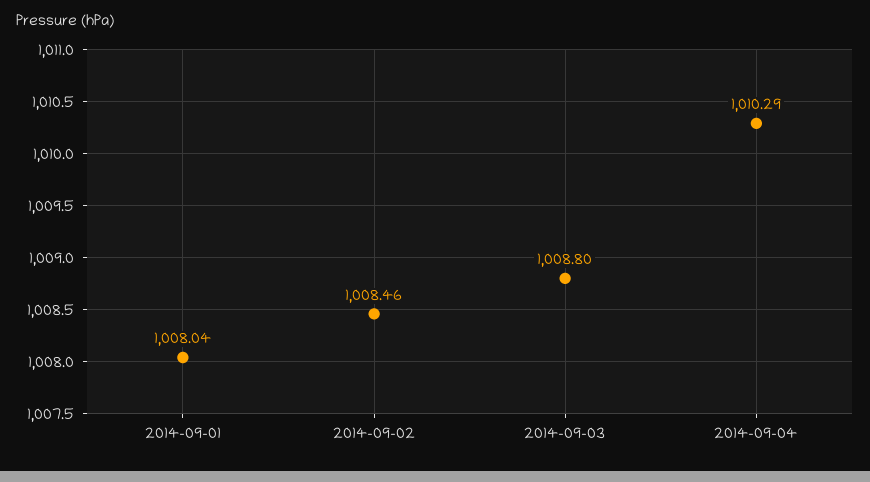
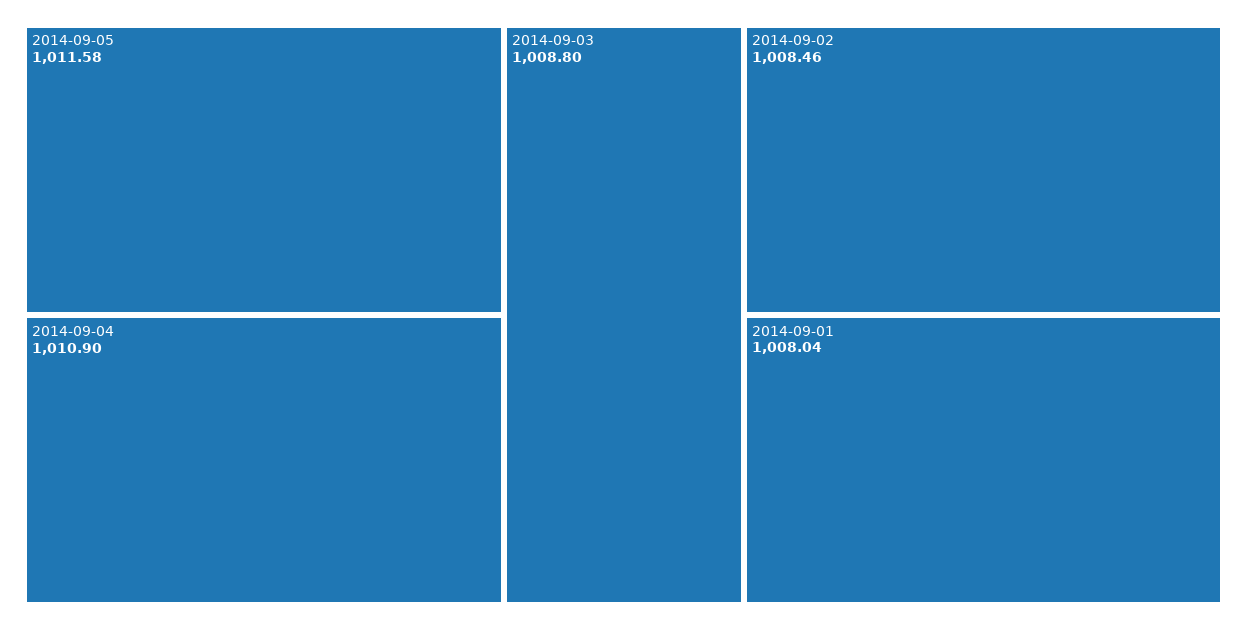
2014-09-04: 1010.29 -> 1010.9
2014-09-05: none -> 1011.58

